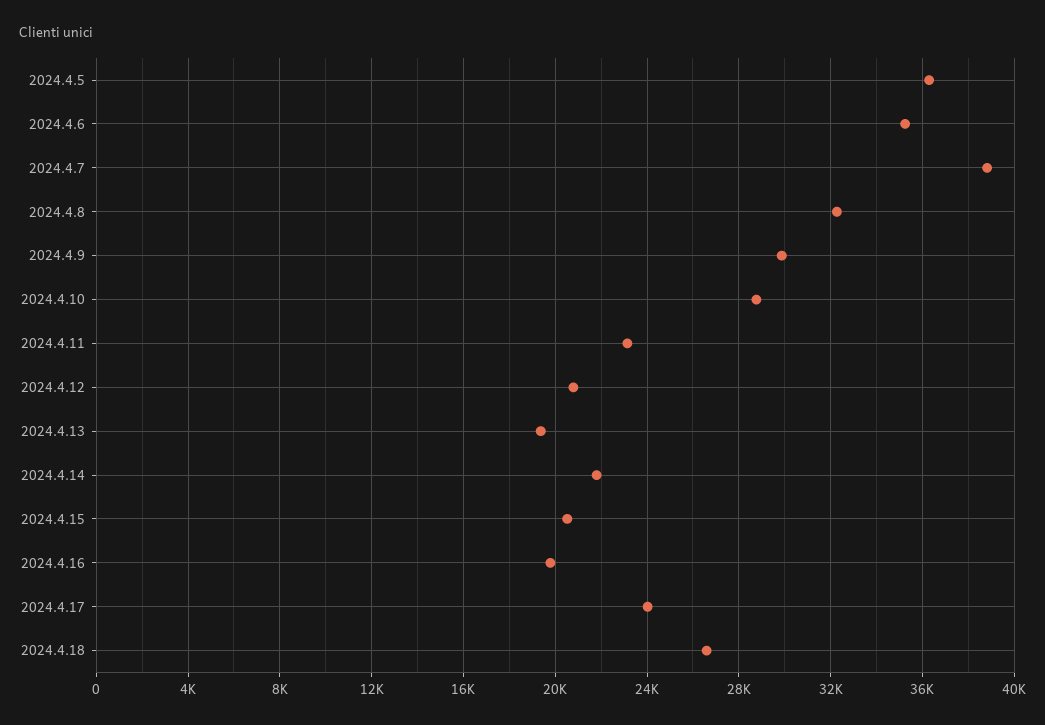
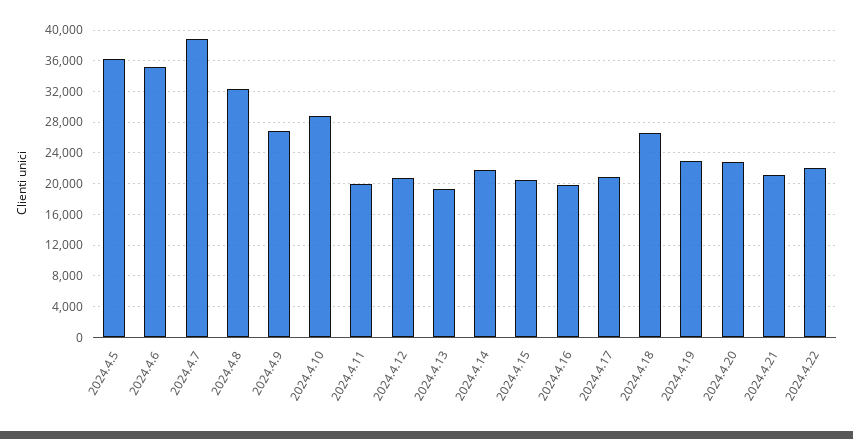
2024.4.9: 30000 -> 27000
2024.4.11: 23000 -> 20000
2024.4.17: 24000 -> 21000
2024.4.19: none -> 23000
2024.4.20: none -> 23000
2024.4.21: none -> 21000
2024.4.22: none -> 22000

